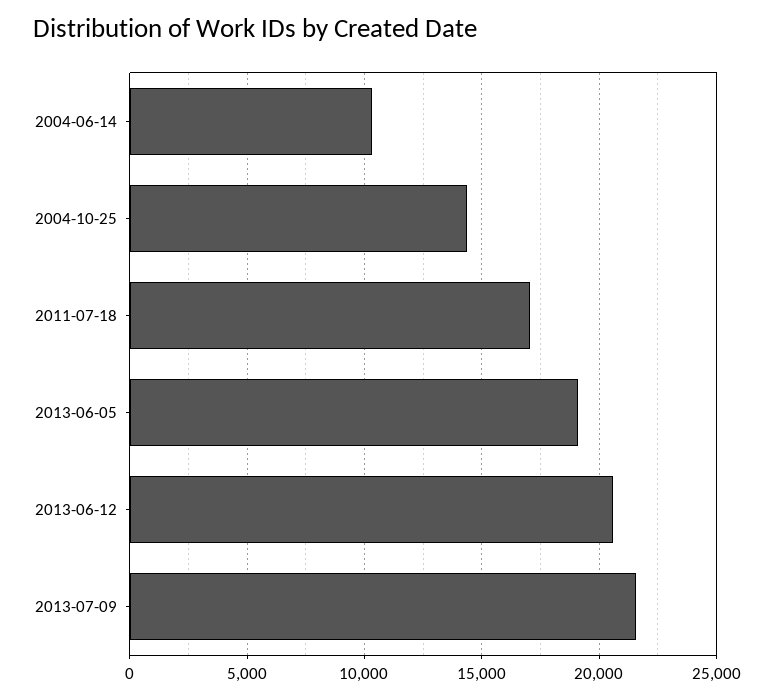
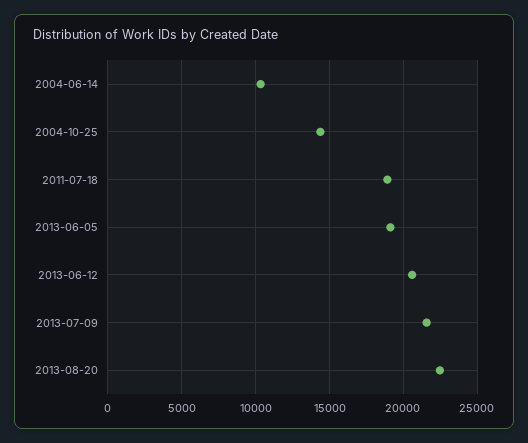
2011-07-18: 17000 -> 19000
2013-08-20: none -> 22500

